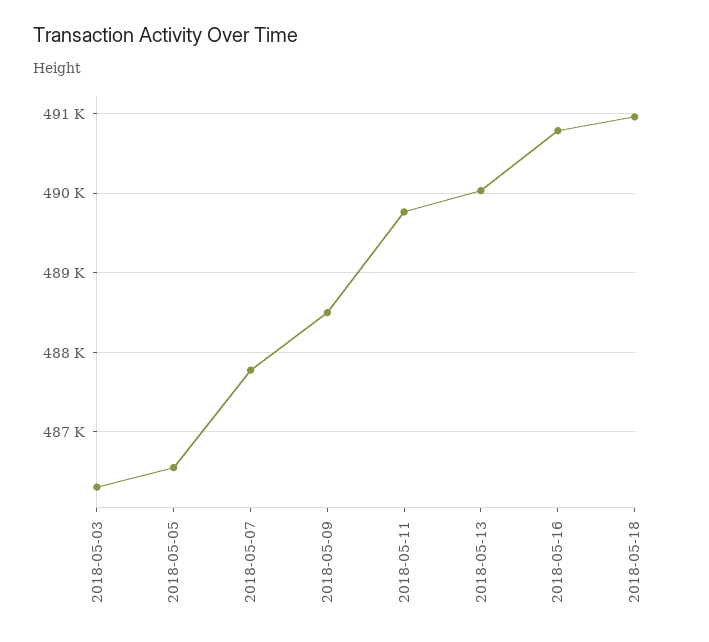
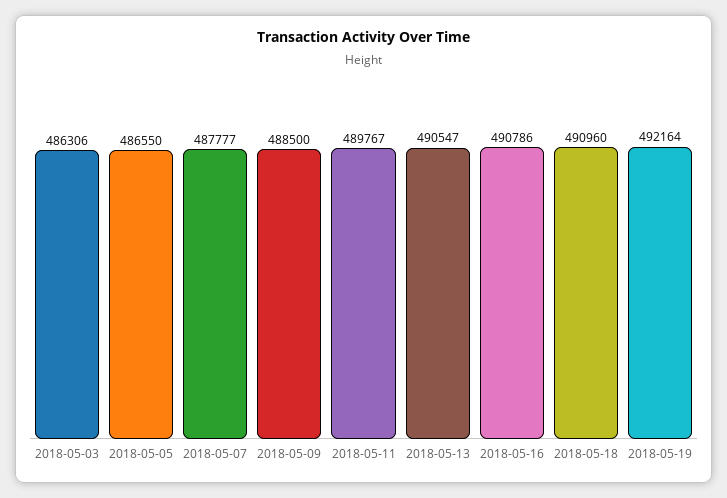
2018-05-13: 490000 -> 490547
2018-05-19: none -> 492164

